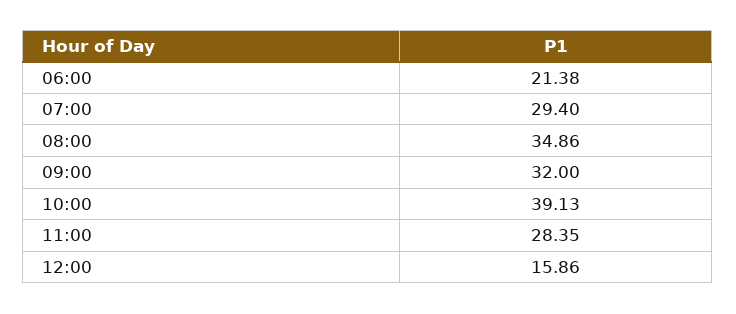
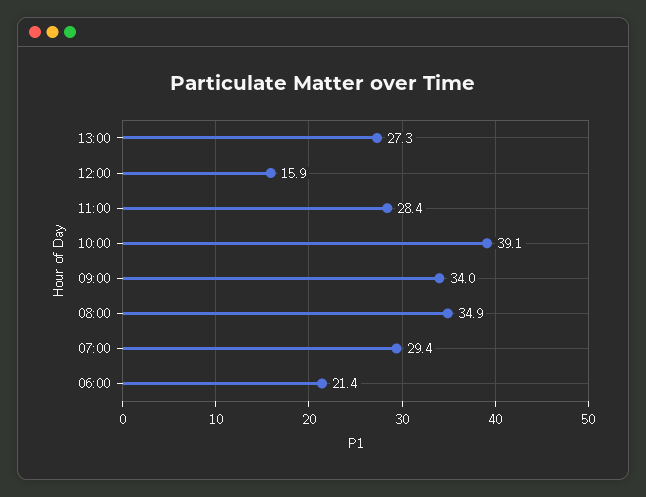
09:00: 32 -> 34
13:00: none -> 27.3

